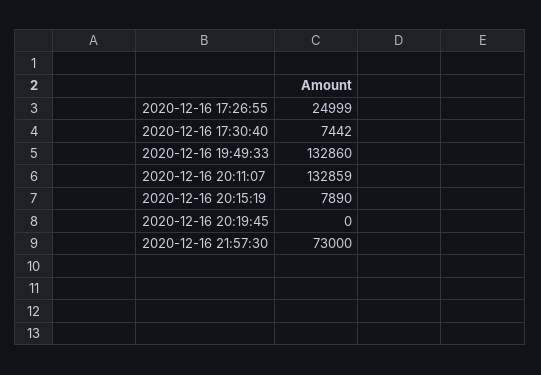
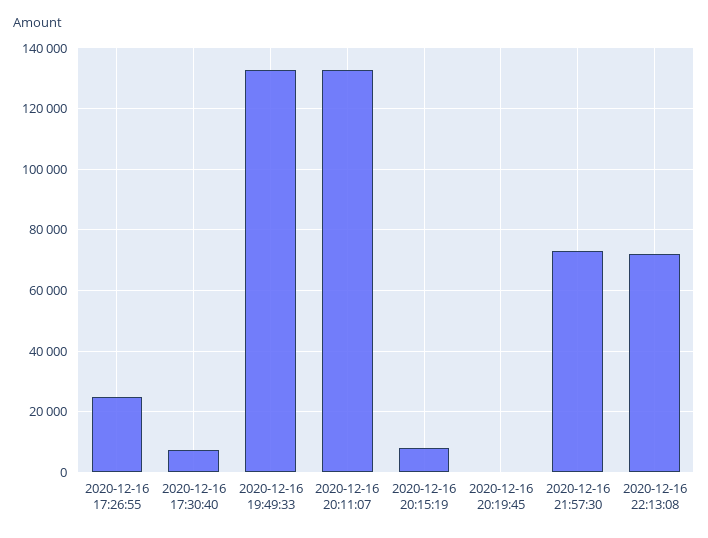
2020-12-16 22:13:08: none -> 72000

